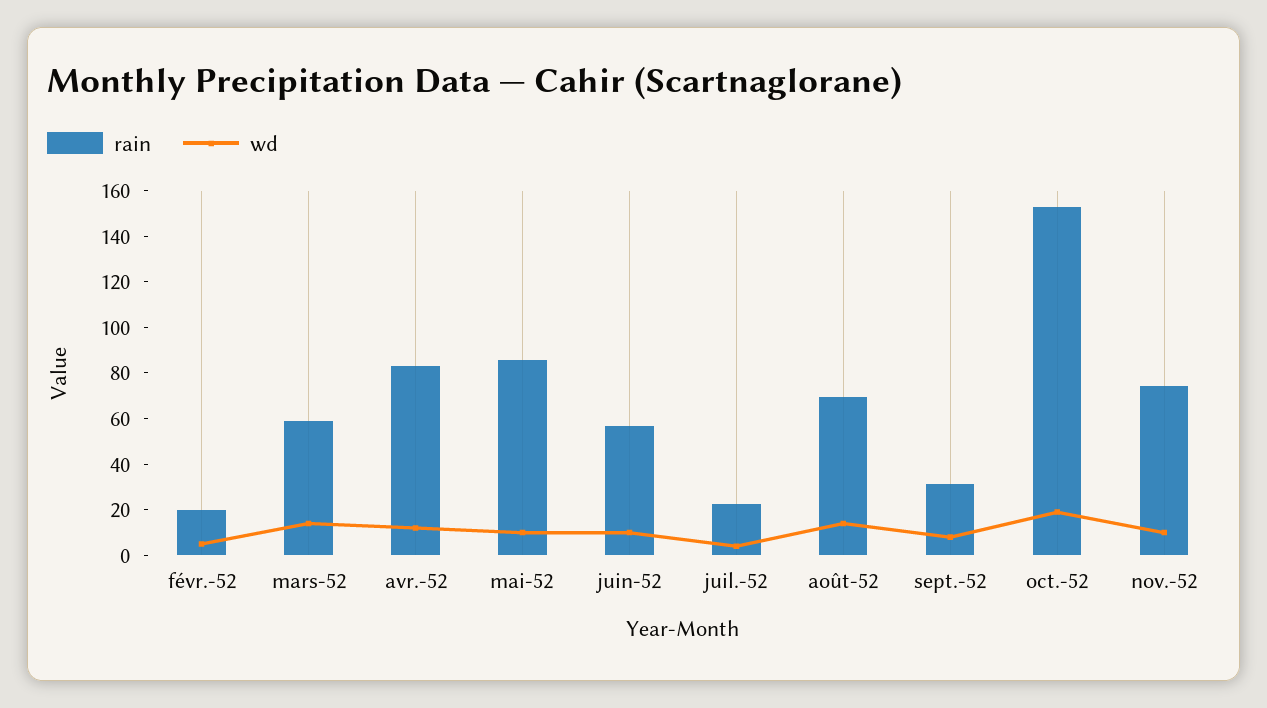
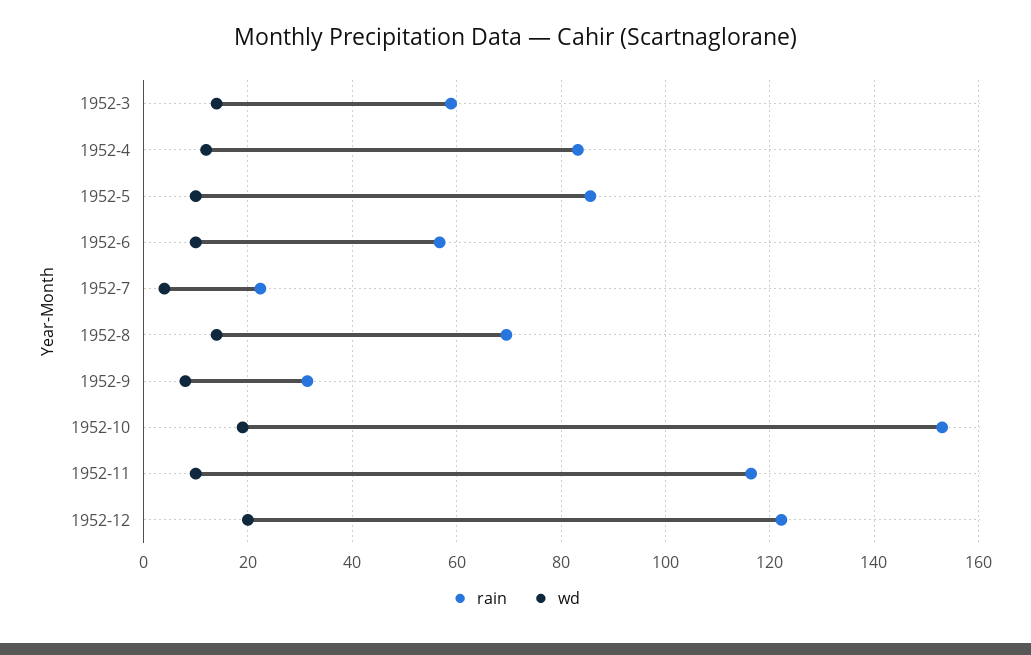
rain, févr.-52: 20 -> none
wd, févr.-52: 5 -> none
rain, nov.-52: 75 -> 116
rain, 1952-12: none -> 122
wd, 1952-12: none -> 20

